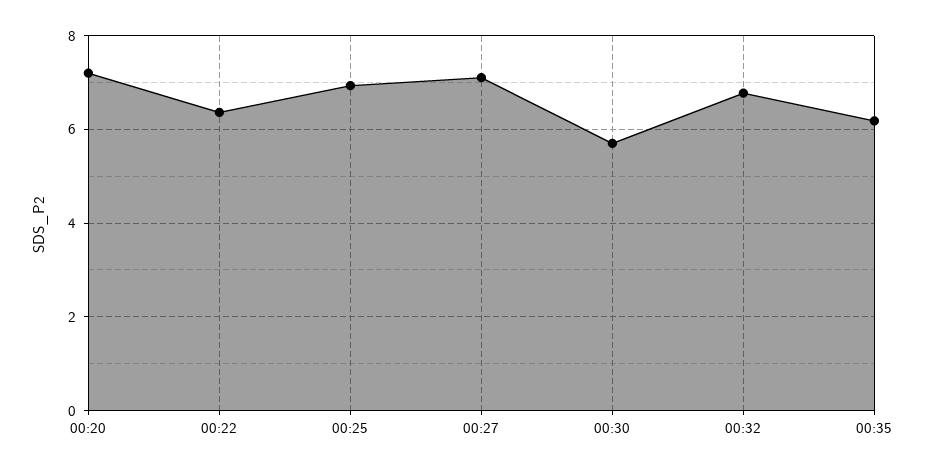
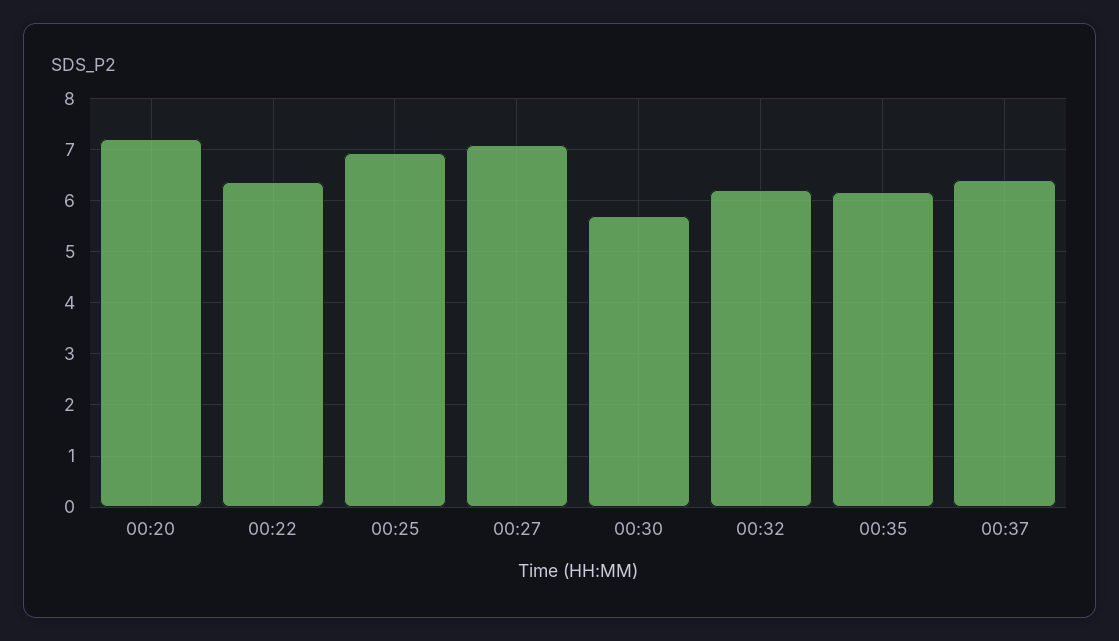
00:32: 6.8 -> 6.2
00:37: none -> 6.4

